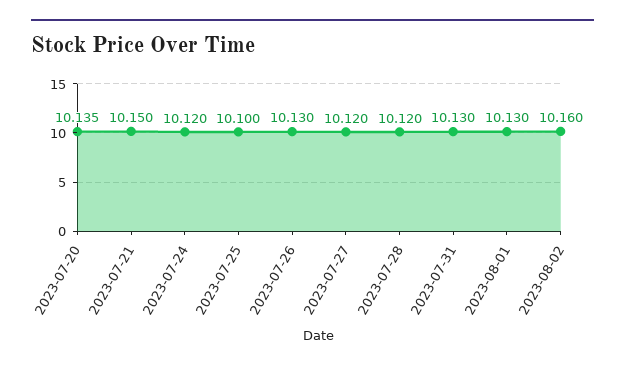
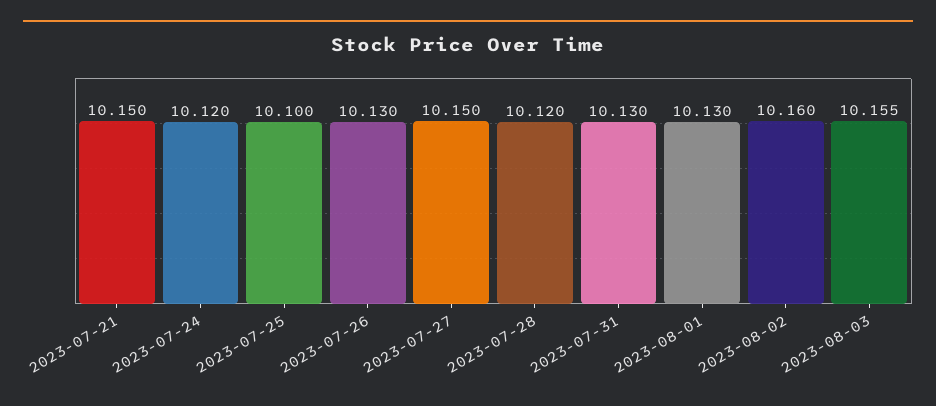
2023-07-20: 10.135 -> none
2023-07-27: 10.12 -> 10.15
2023-08-03: none -> 10.155

